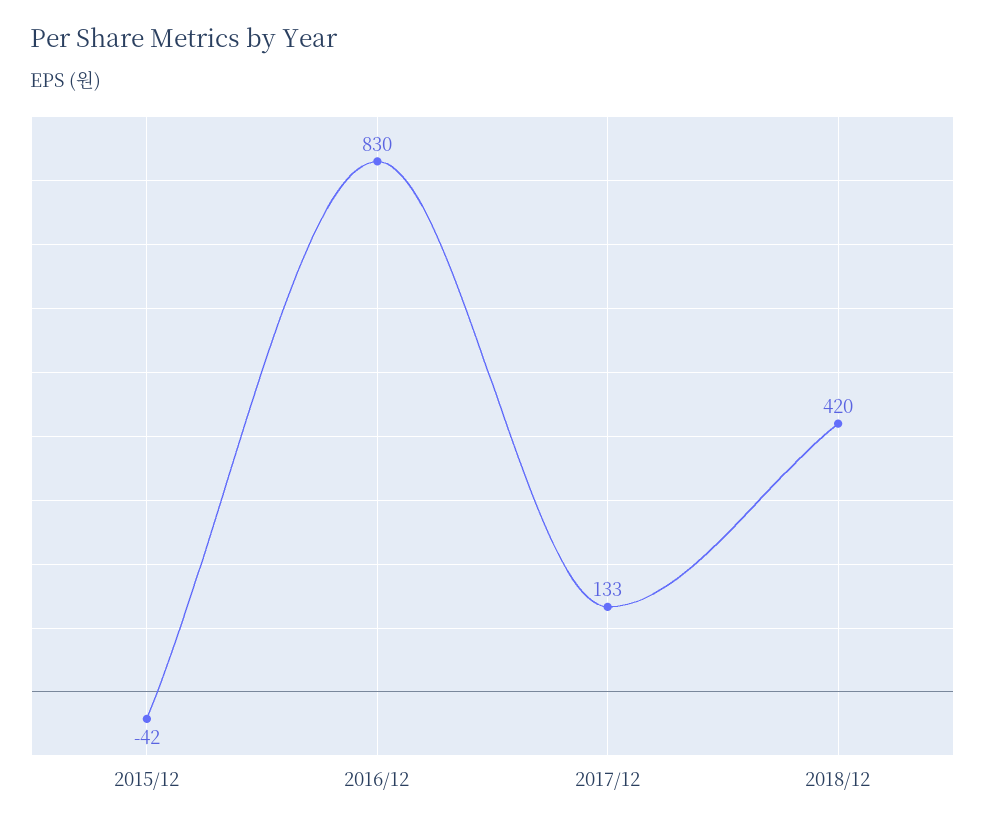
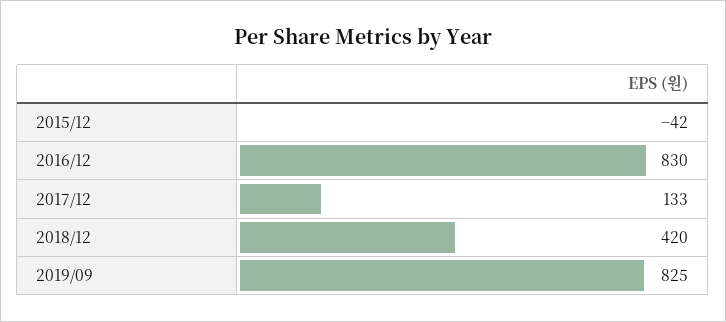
2019/09: none -> 825

